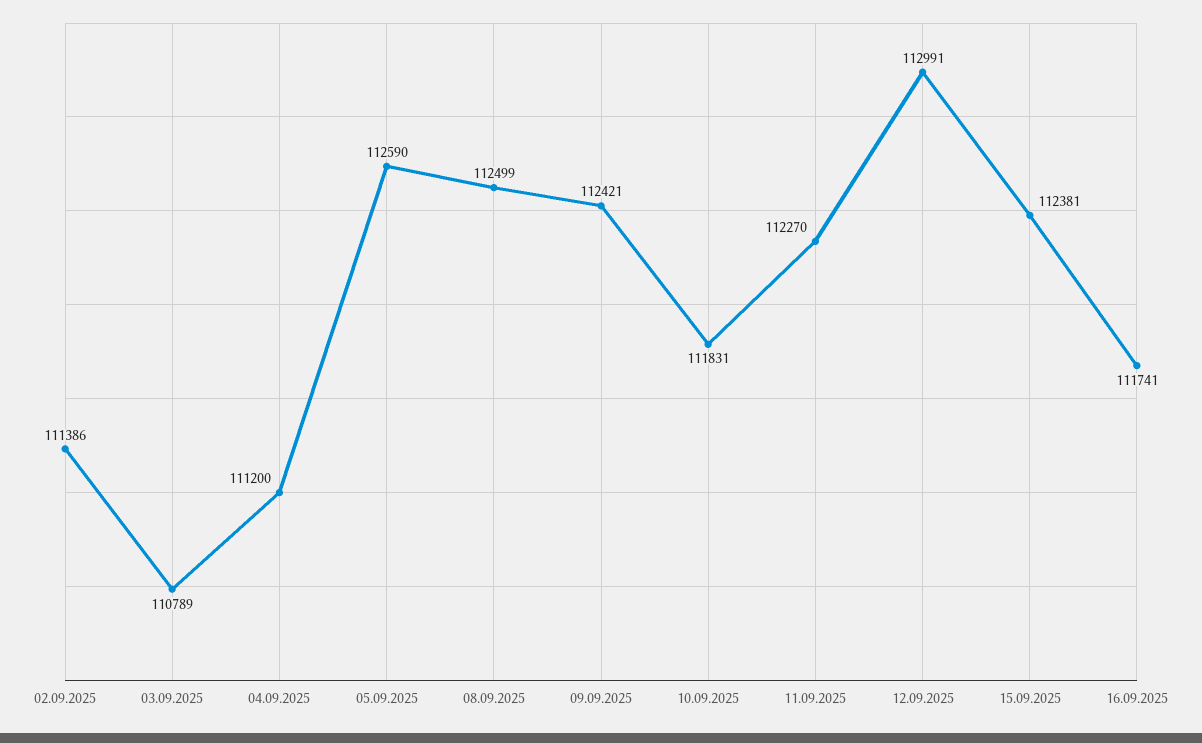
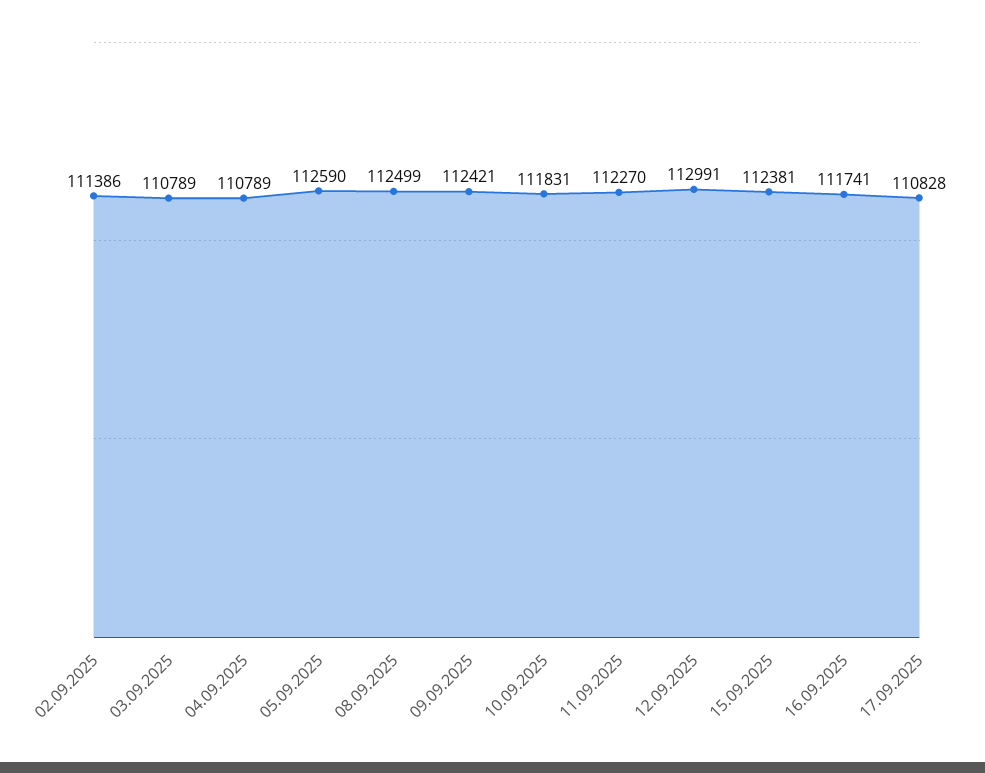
04.09.2025: 111200 -> 110789
17.09.2025: none -> 110828

